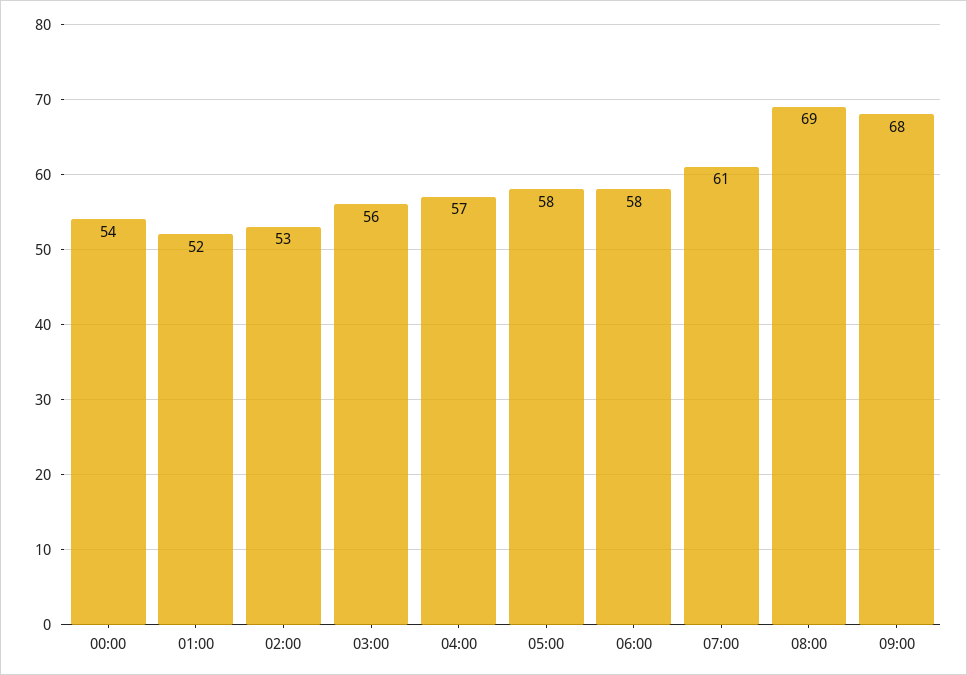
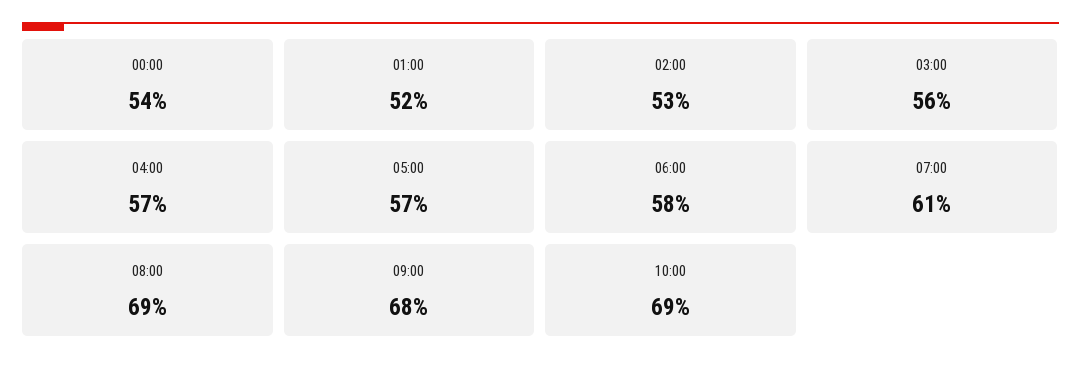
05:00: 58 -> 57
10:00: none -> 69

